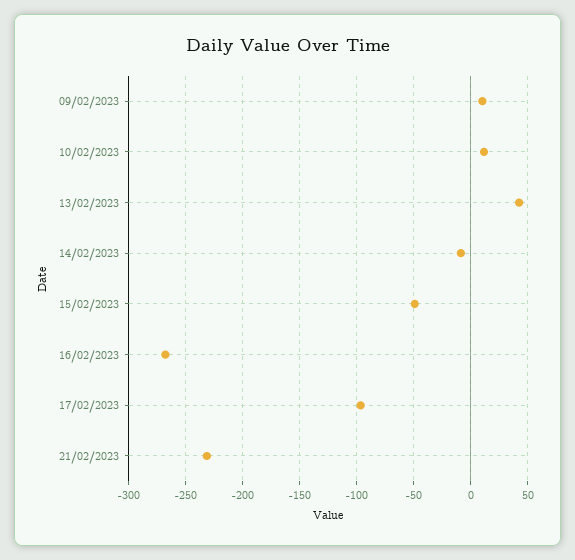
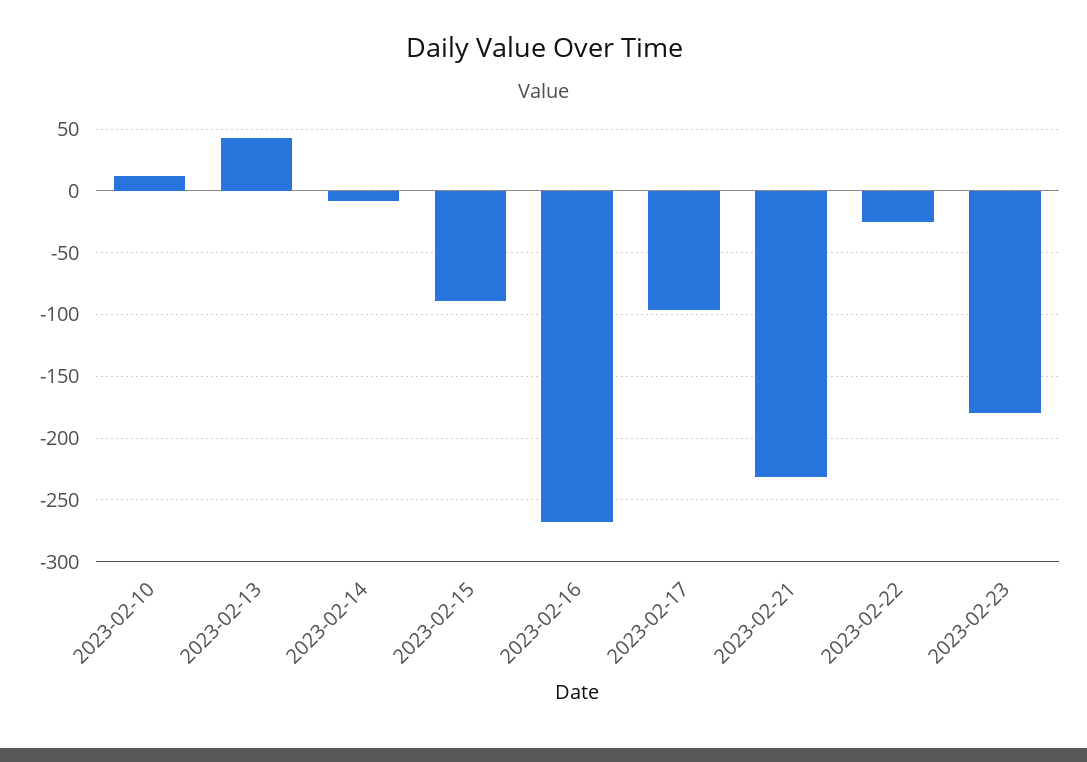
09/02/2023: 10 -> none
15/02/2023: -50 -> -90
2023-02-22: none -> -25
2023-02-23: none -> -180

